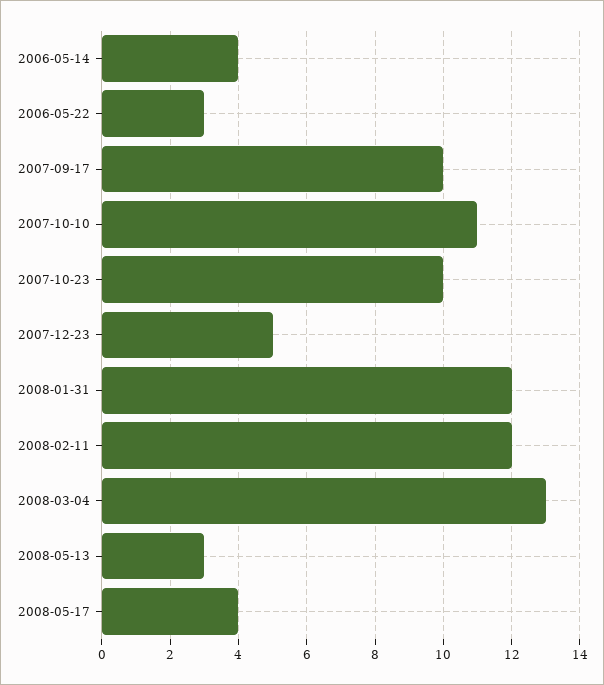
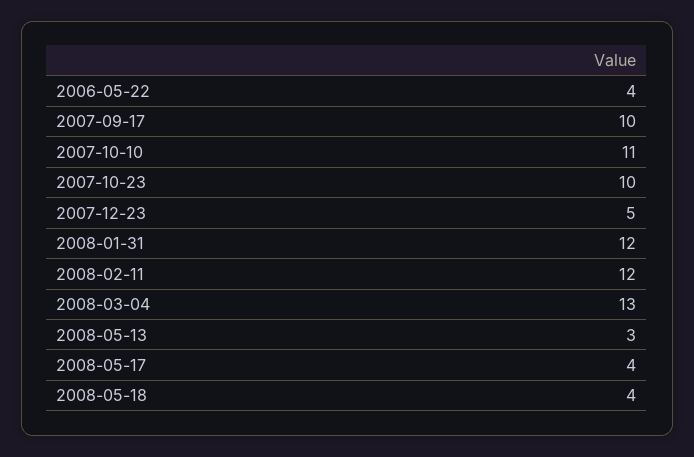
2006-05-14: 4 -> none
2006-05-22: 3 -> 4
2008-05-18: none -> 4

